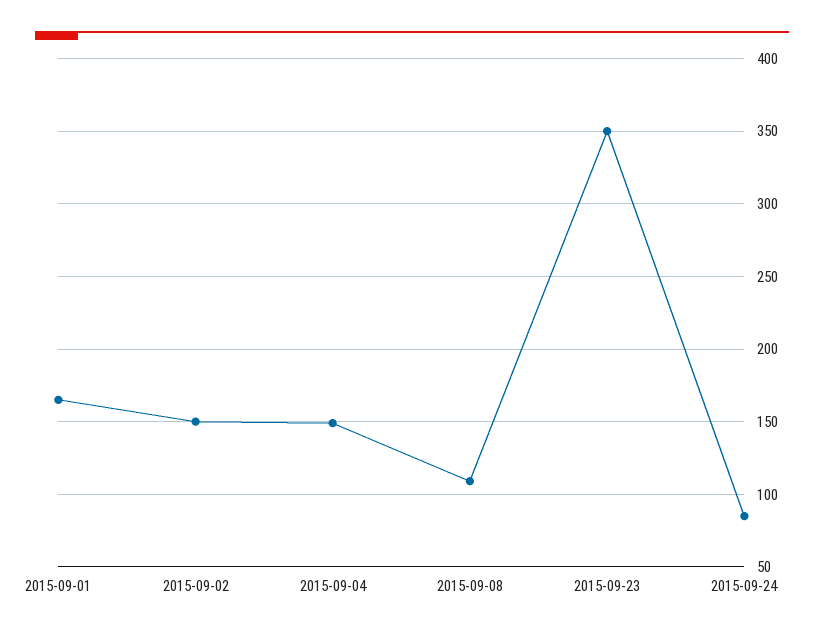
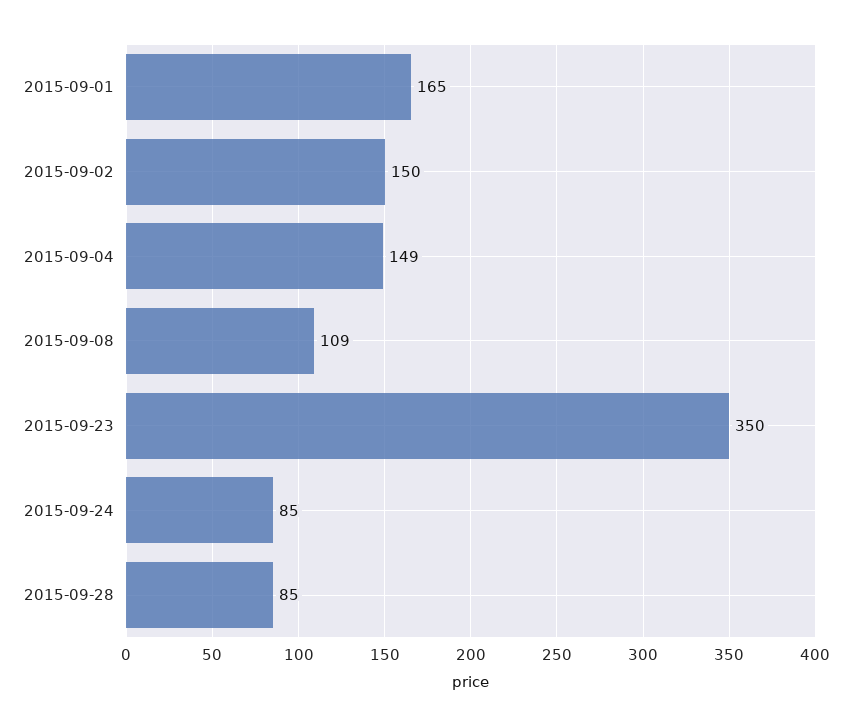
2015-09-28: none -> 85

